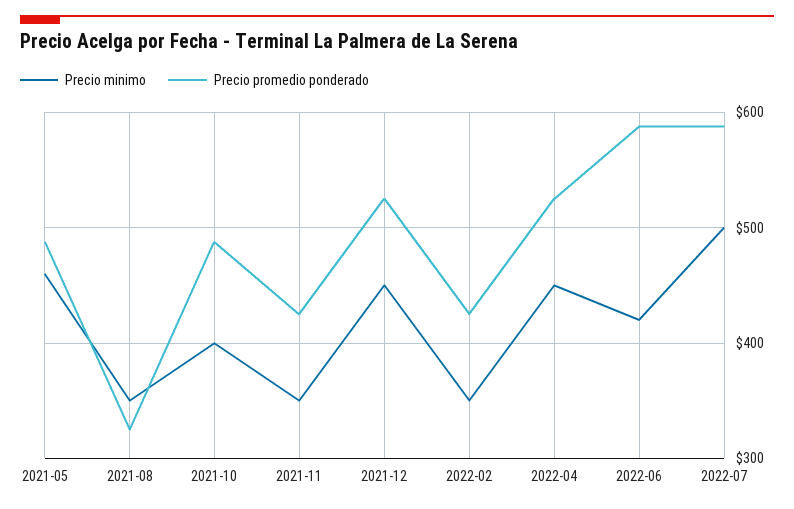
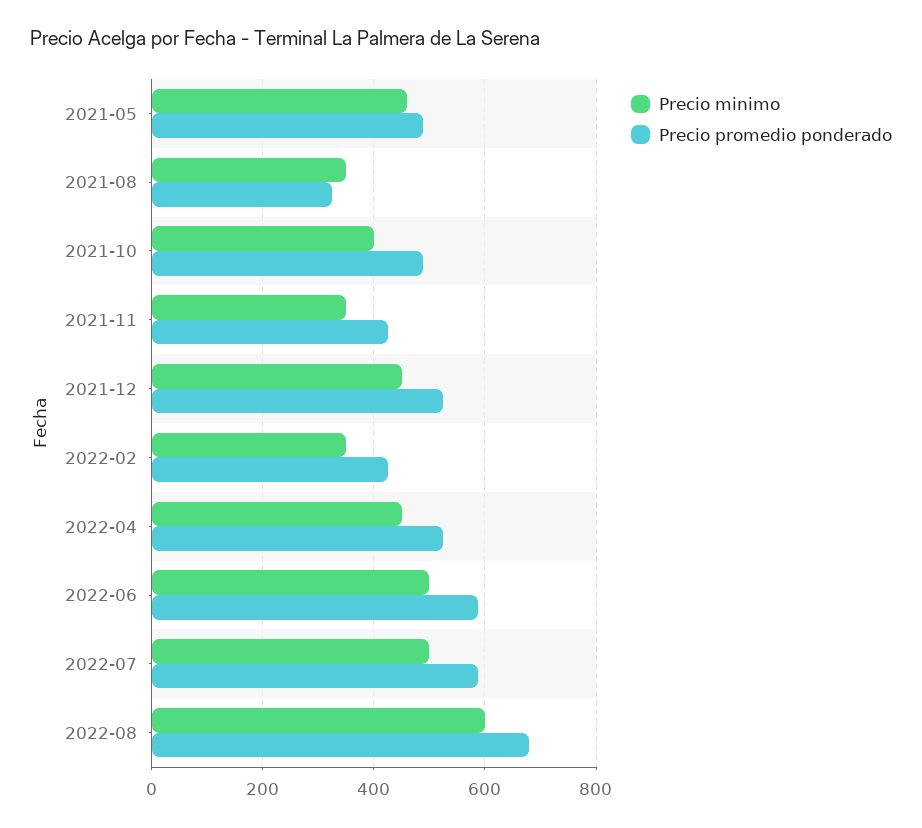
Precio minimo, 2022-06: 420 -> 500
Precio minimo, 2022-08: none -> 600
Precio promedio ponderado, 2022-08: none -> 680

